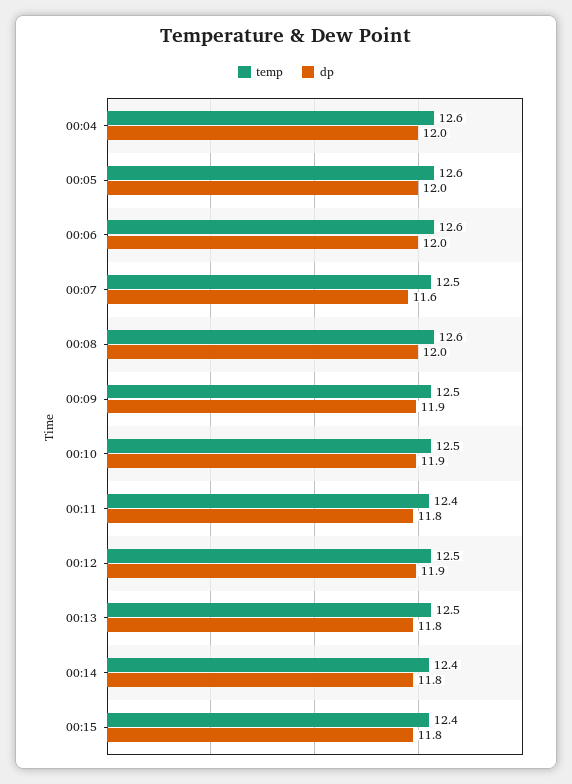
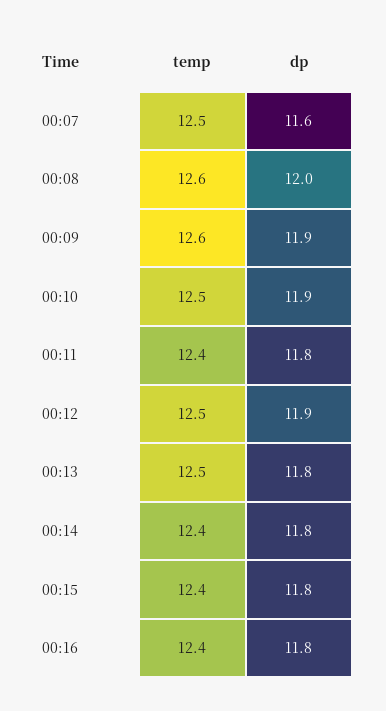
temp, 00:04: 12.6 -> none
dp, 00:04: 12 -> none
temp, 00:05: 12.6 -> none
dp, 00:05: 12 -> none
temp, 00:06: 12.6 -> none
dp, 00:06: 12 -> none
temp, 00:09: 12.5 -> 12.6
temp, 00:16: none -> 12.4
dp, 00:16: none -> 11.8

